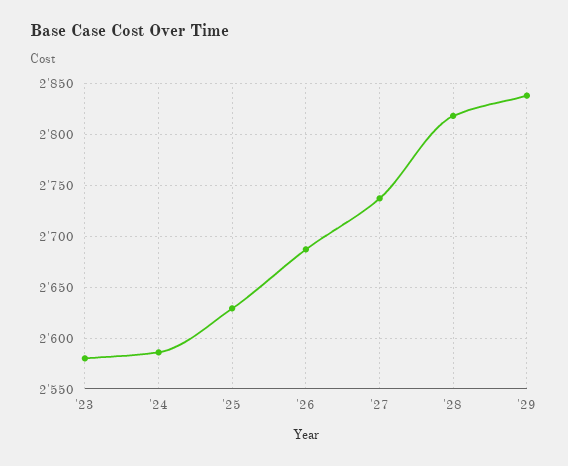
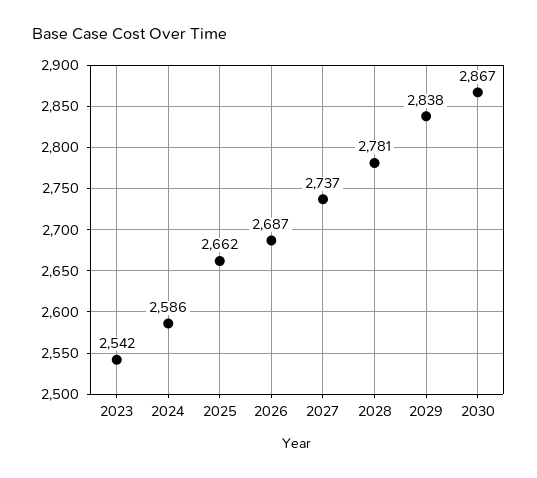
'23: 2580 -> 2542
'25: 2630 -> 2662
'28: 2820 -> 2781
2030: none -> 2867

